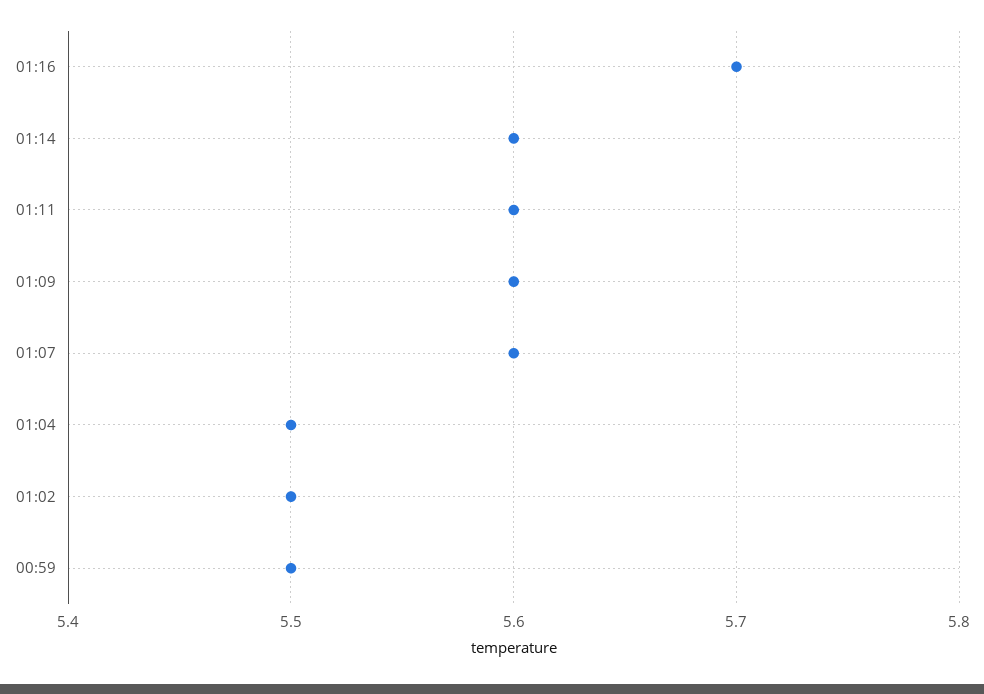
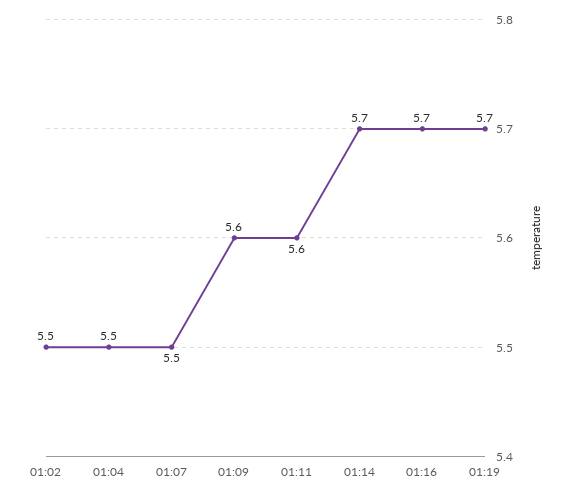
01:14: 5.6 -> 5.7
01:07: 5.6 -> 5.5
00:59: 5.5 -> none
01:19: none -> 5.7

